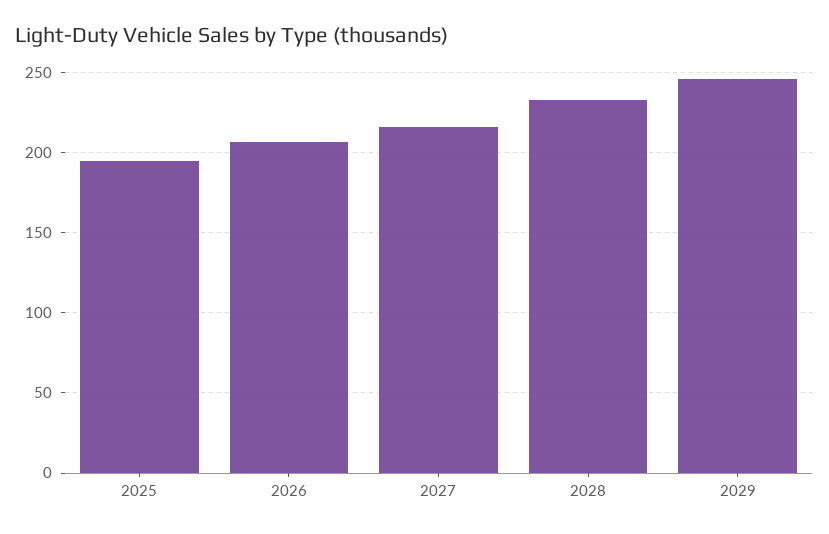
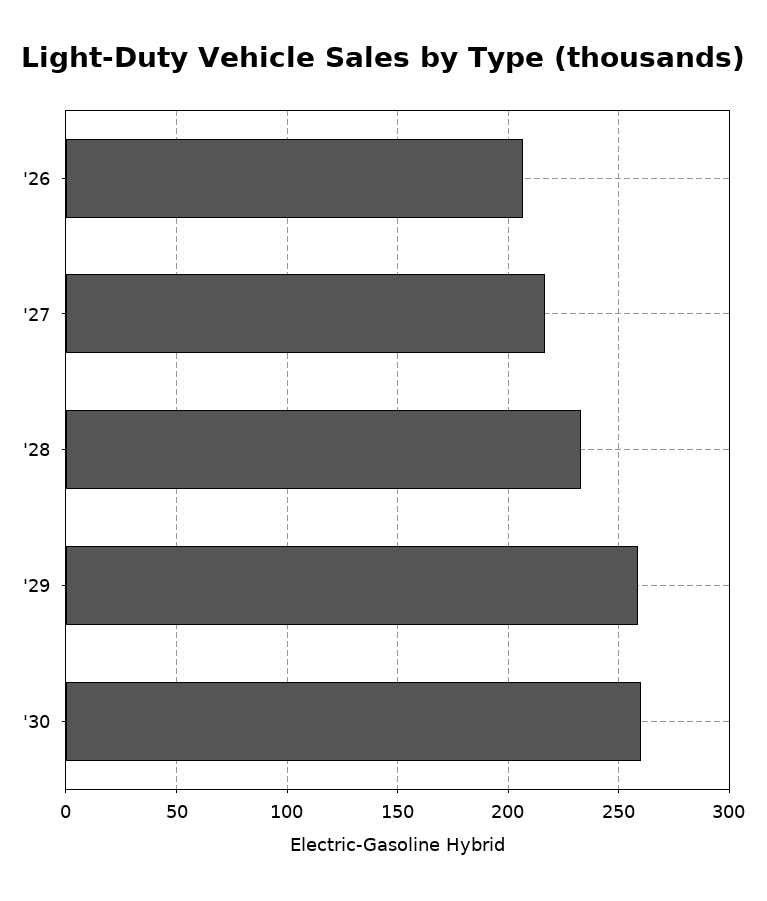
2025: 195 -> none
2029: 245 -> 260
'30: none -> 260

